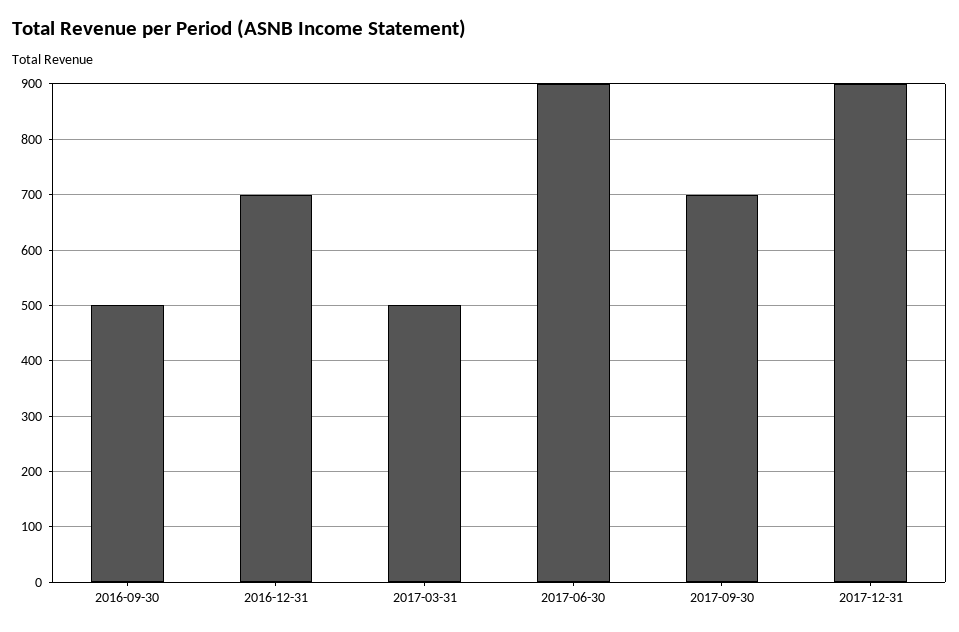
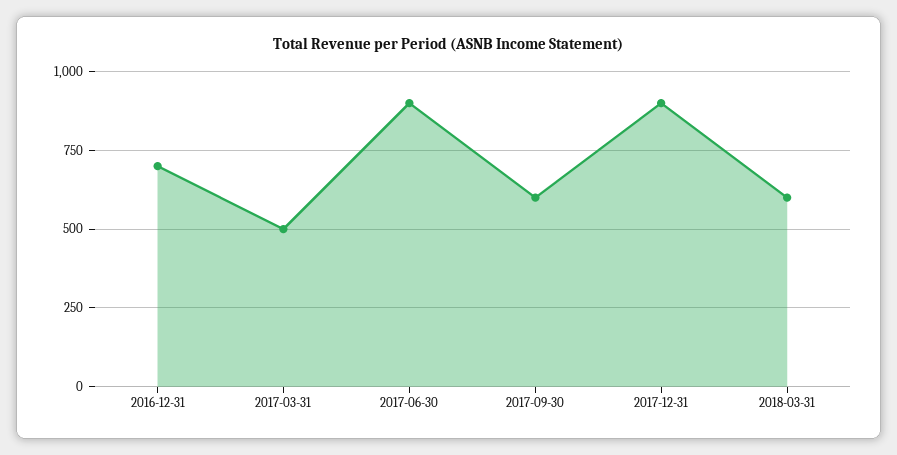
2016-09-30: 500 -> none
2017-09-30: 700 -> 600
2018-03-31: none -> 600

